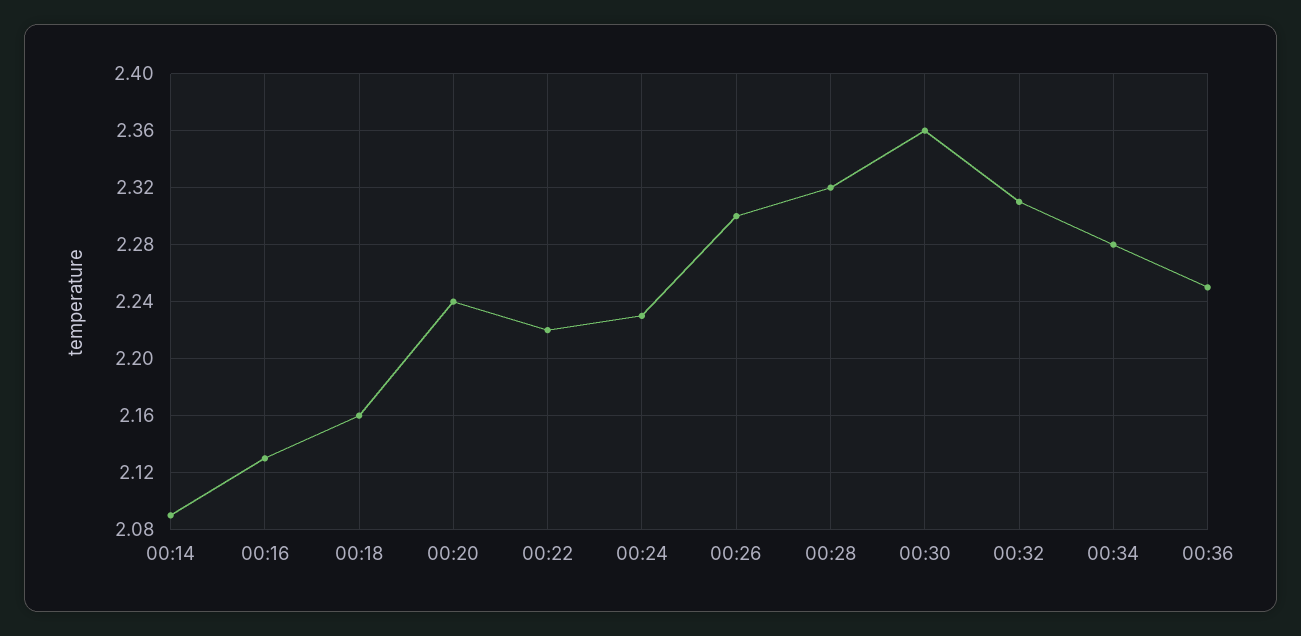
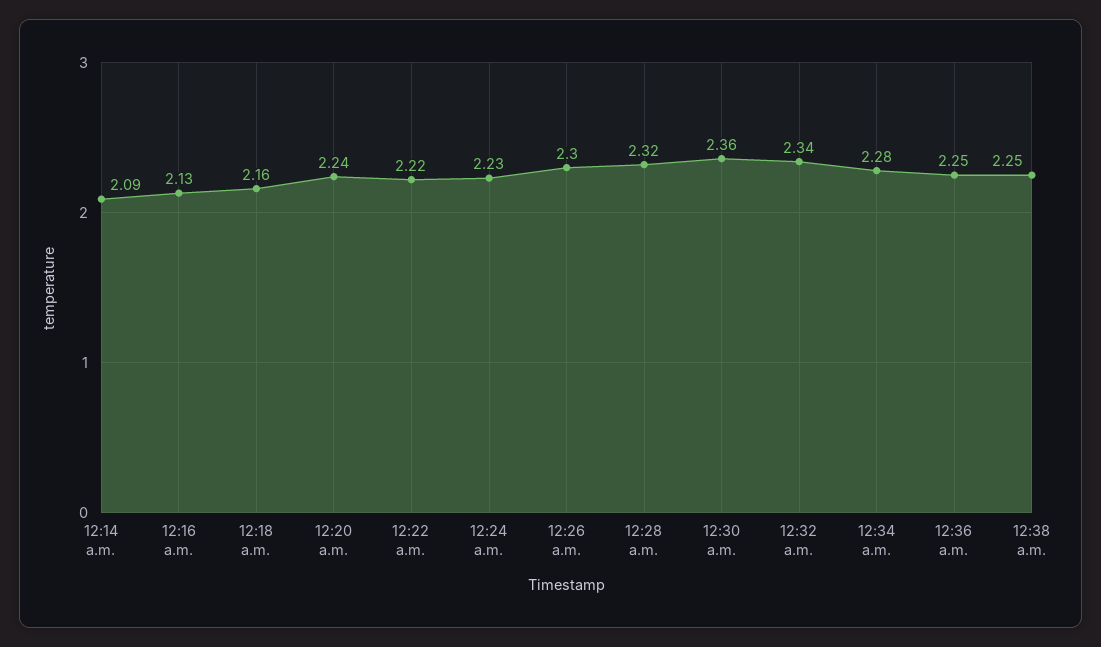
00:32: 2.31 -> 2.34
12:38 a.m.: none -> 2.25

